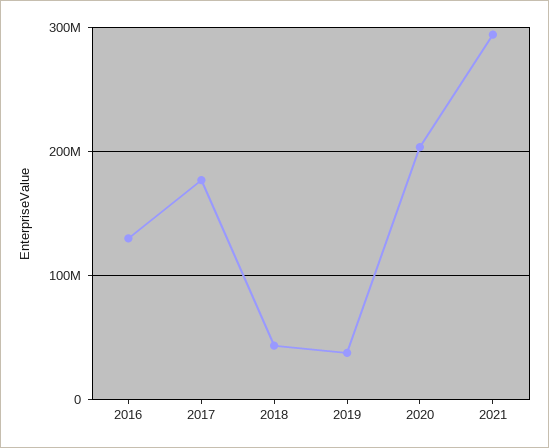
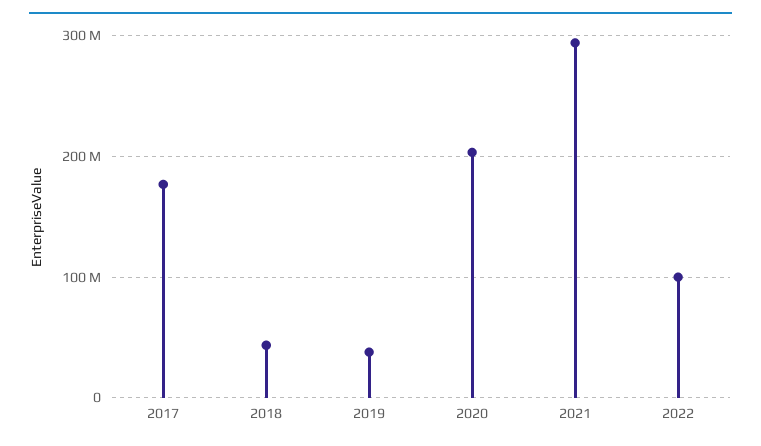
2016: 130000000 -> none
2022: none -> 100000000

